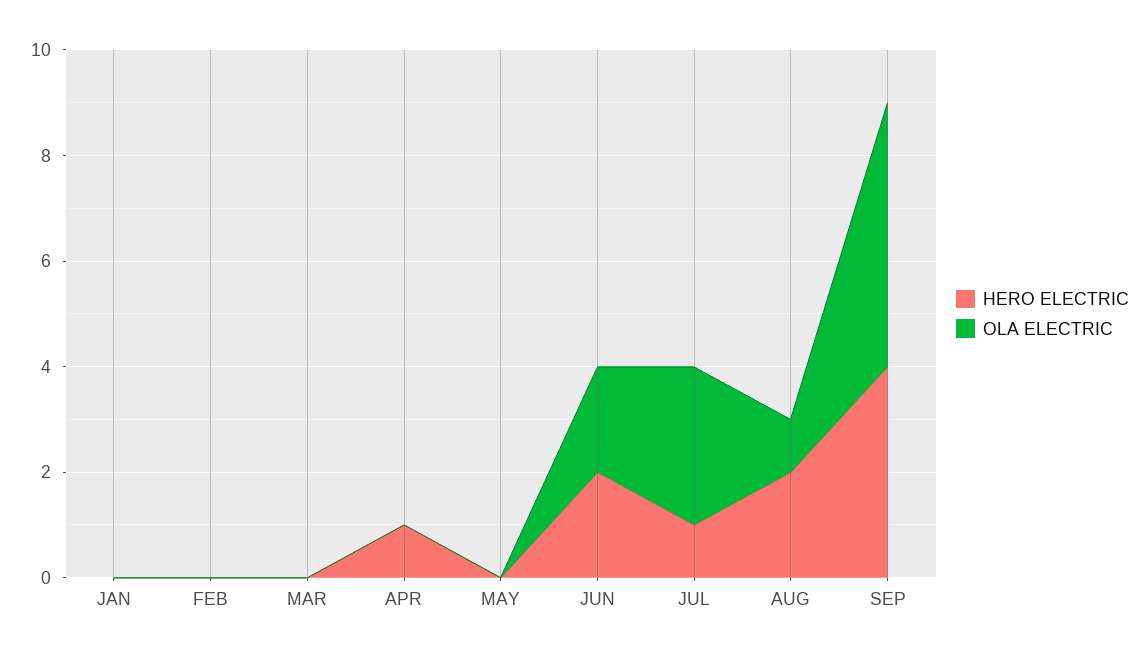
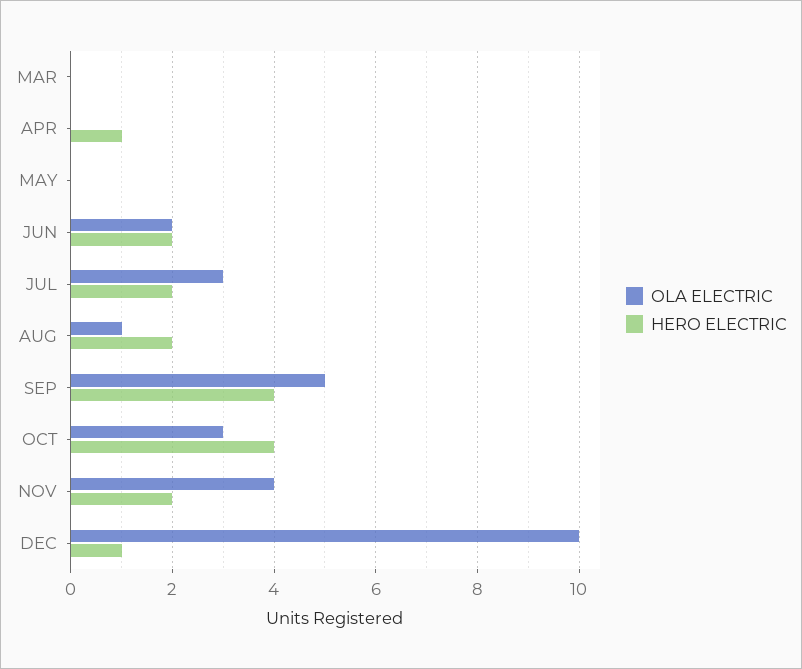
HERO ELECTRIC, JAN: 0 -> none
OLA ELECTRIC, JAN: 0 -> none
HERO ELECTRIC, FEB: 0 -> none
OLA ELECTRIC, FEB: 0 -> none
HERO ELECTRIC, JUL: 1 -> 2
OLA ELECTRIC, OCT: none -> 3
HERO ELECTRIC, OCT: none -> 4
OLA ELECTRIC, NOV: none -> 4
HERO ELECTRIC, NOV: none -> 2
OLA ELECTRIC, DEC: none -> 10
HERO ELECTRIC, DEC: none -> 1

